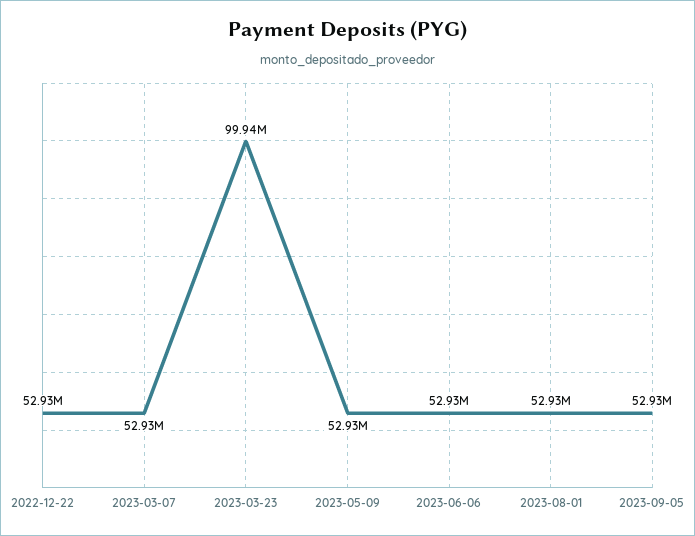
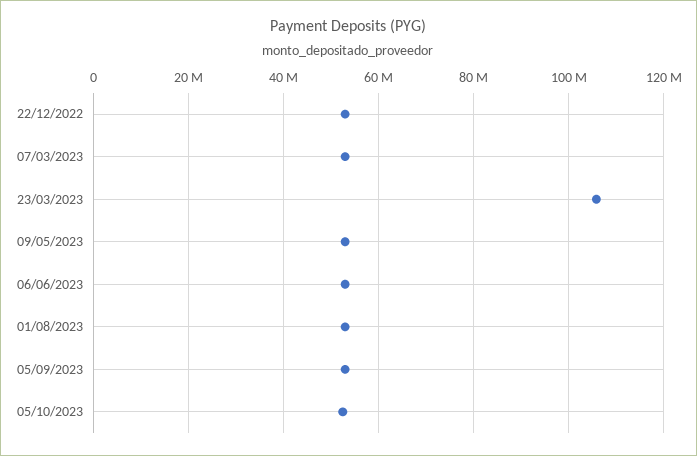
2023-03-23: 99940000 -> 106000000
05/10/2023: none -> 52000000

